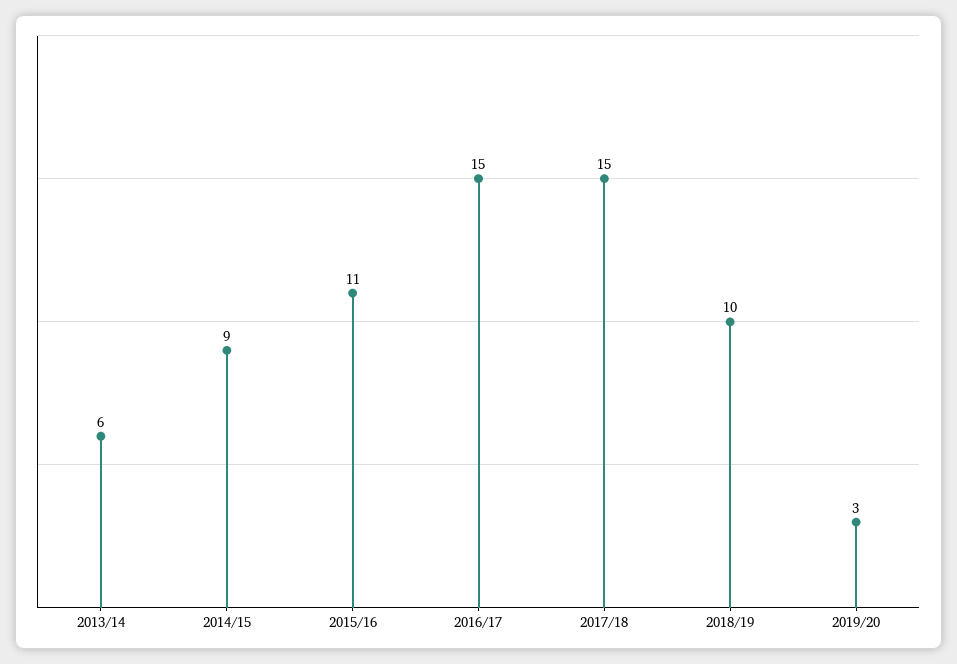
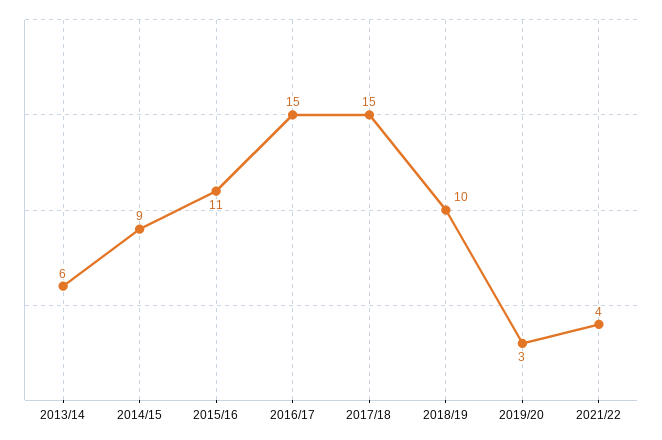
2021/22: none -> 4

